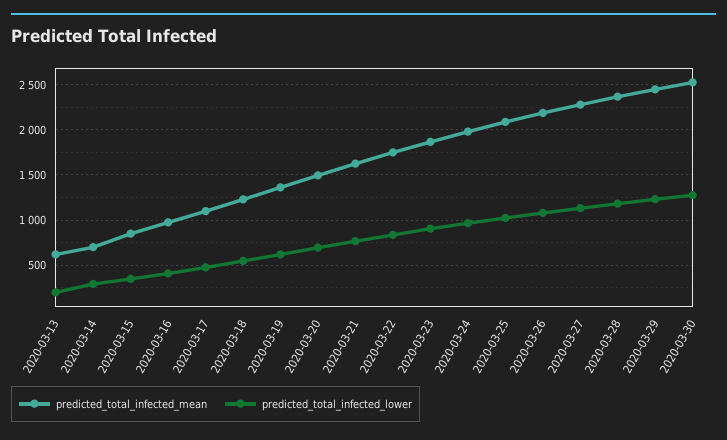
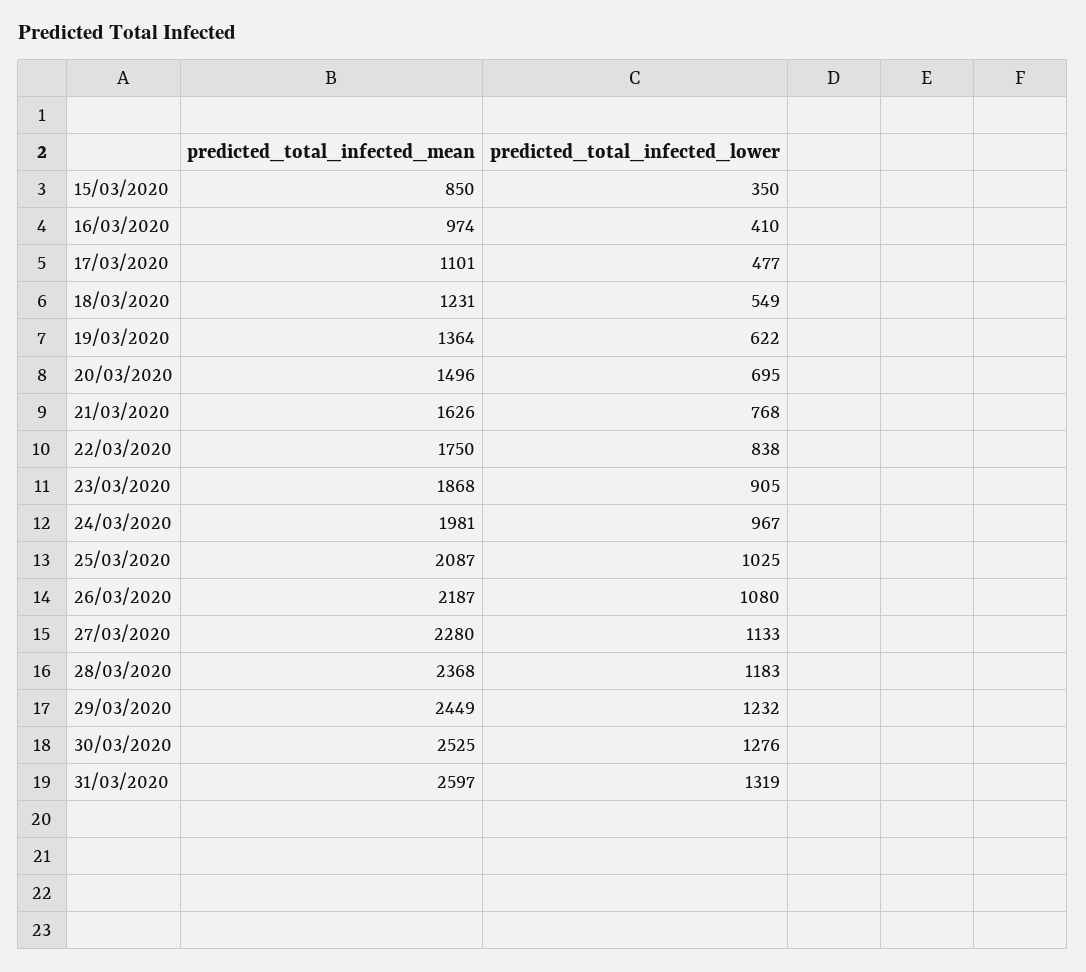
predicted_total_infected_mean, 2020-03-13: 600 -> none
predicted_total_infected_lower, 2020-03-13: 200 -> none
predicted_total_infected_mean, 2020-03-14: 700 -> none
predicted_total_infected_lower, 2020-03-14: 300 -> none
predicted_total_infected_mean, 31/03/2020: none -> 2597
predicted_total_infected_lower, 31/03/2020: none -> 1319

